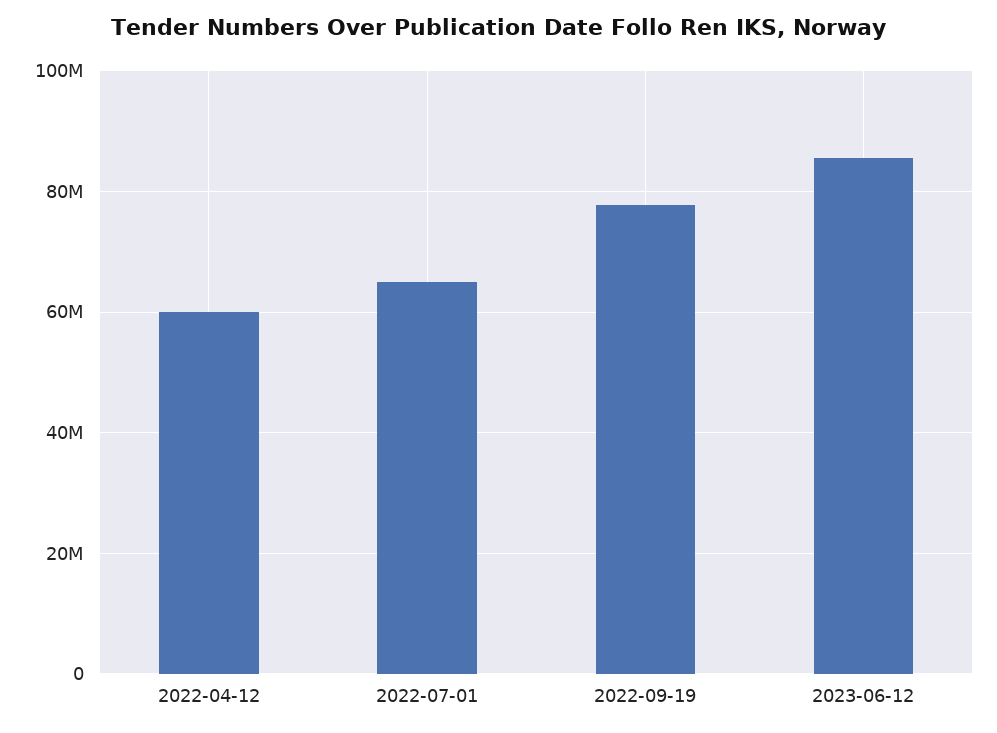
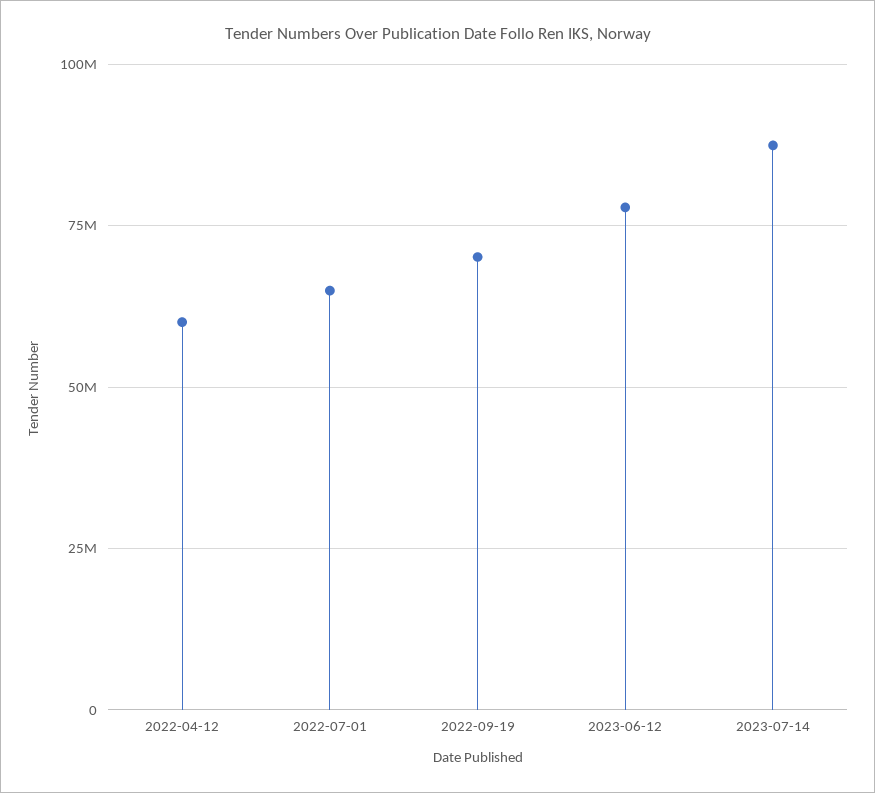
2022-09-19: 78000000 -> 70000000
2023-06-12: 86000000 -> 77500000
2023-07-14: none -> 87500000

